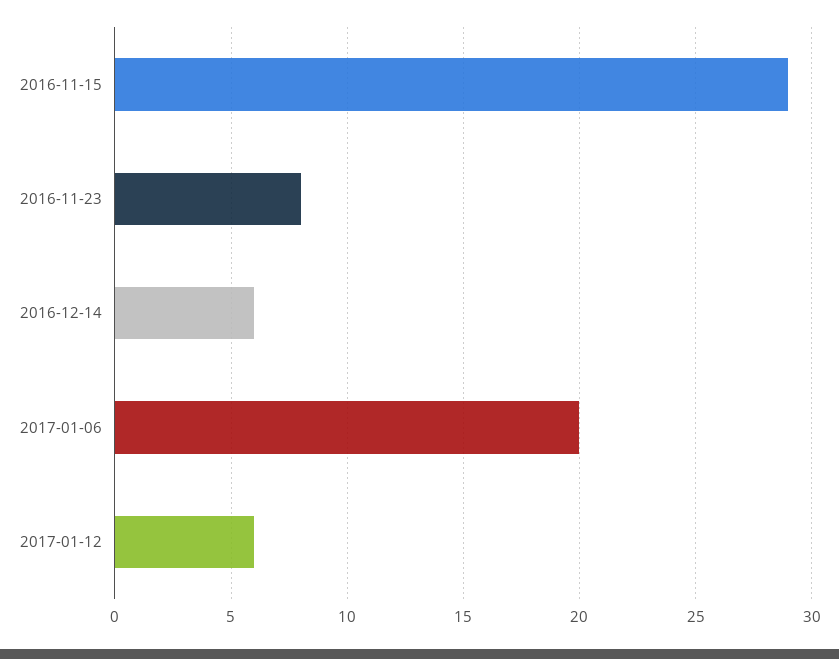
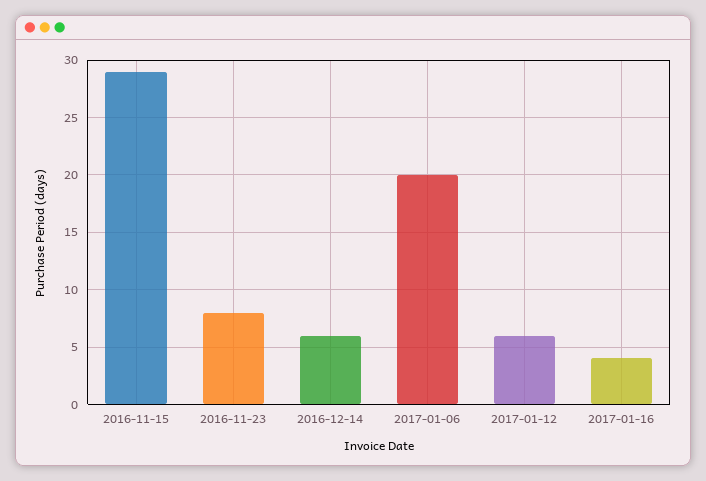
2017-01-16: none -> 4

